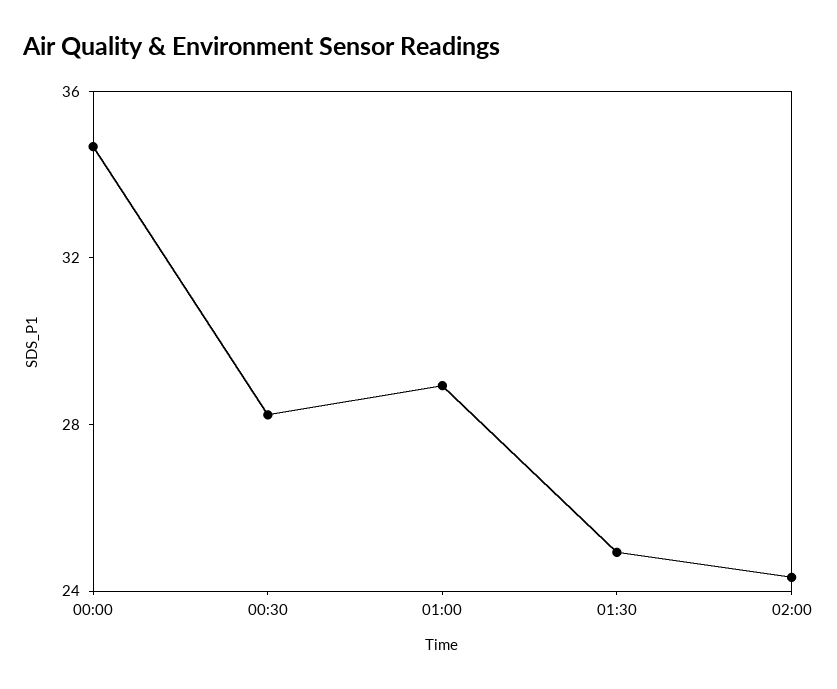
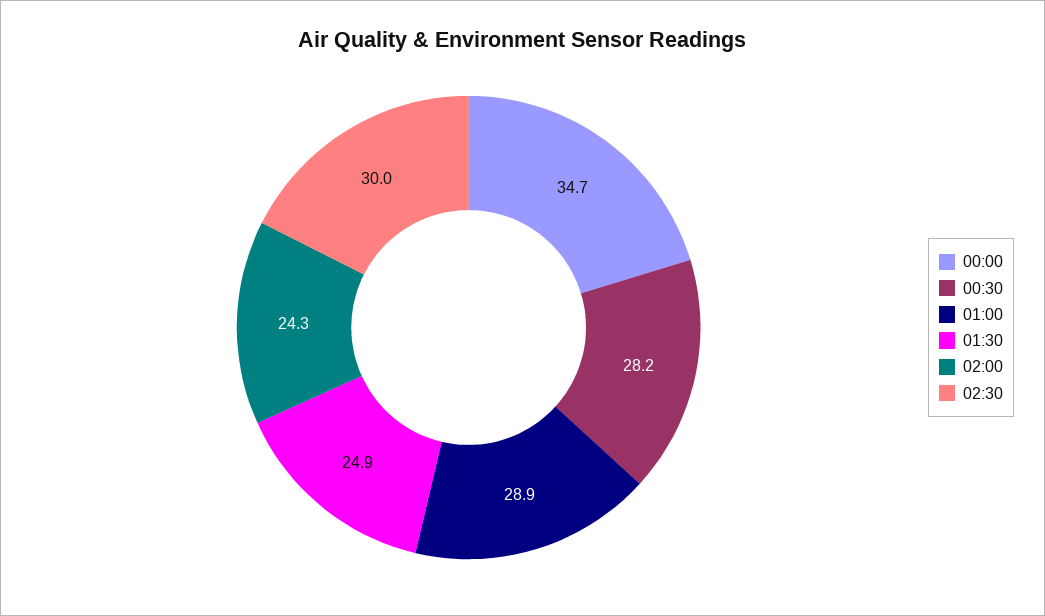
02:30: none -> 30

